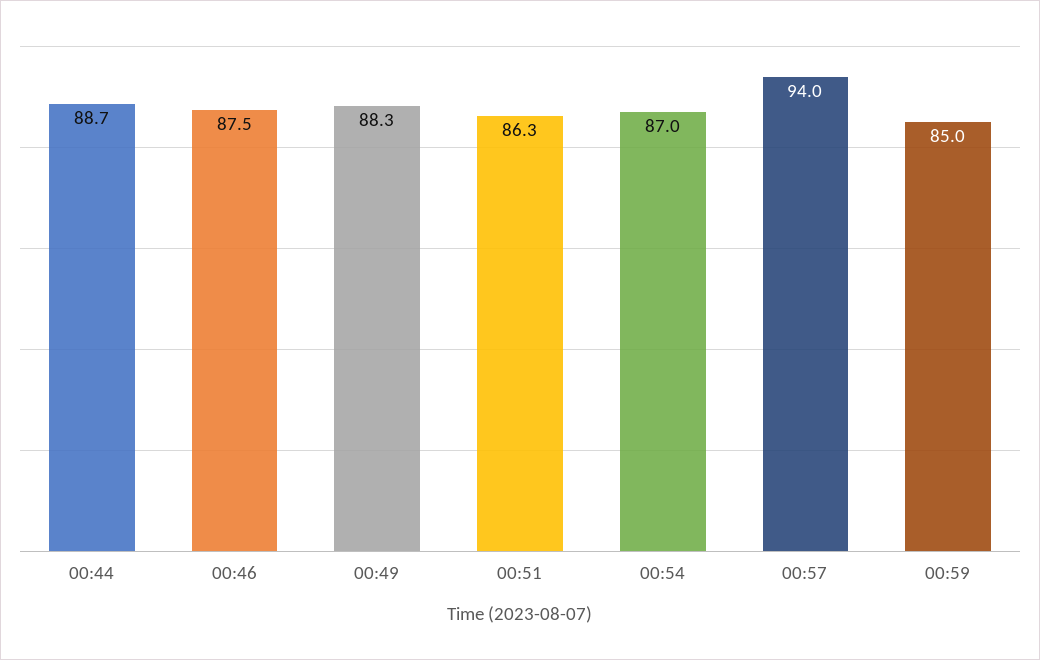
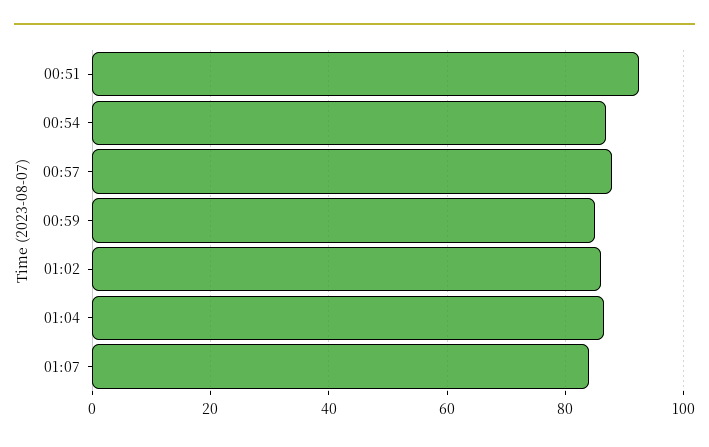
00:44: 88.7 -> none
00:46: 87.5 -> none
00:49: 88.3 -> none
00:51: 86.3 -> 92
00:57: 94 -> 88
01:02: none -> 86
01:04: none -> 86
01:07: none -> 84

